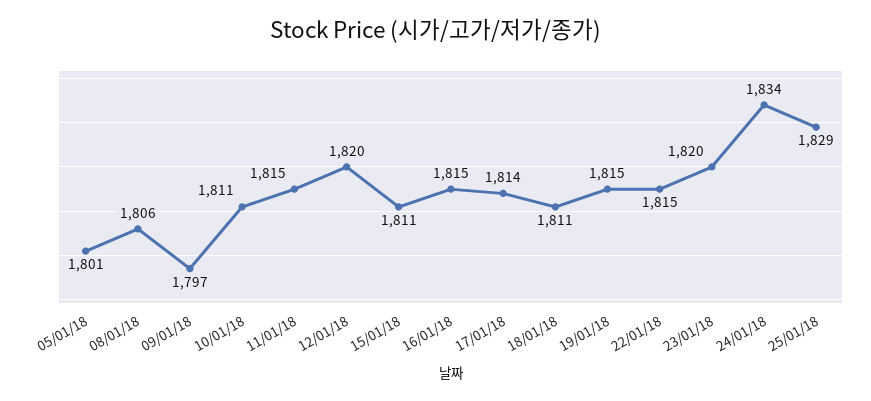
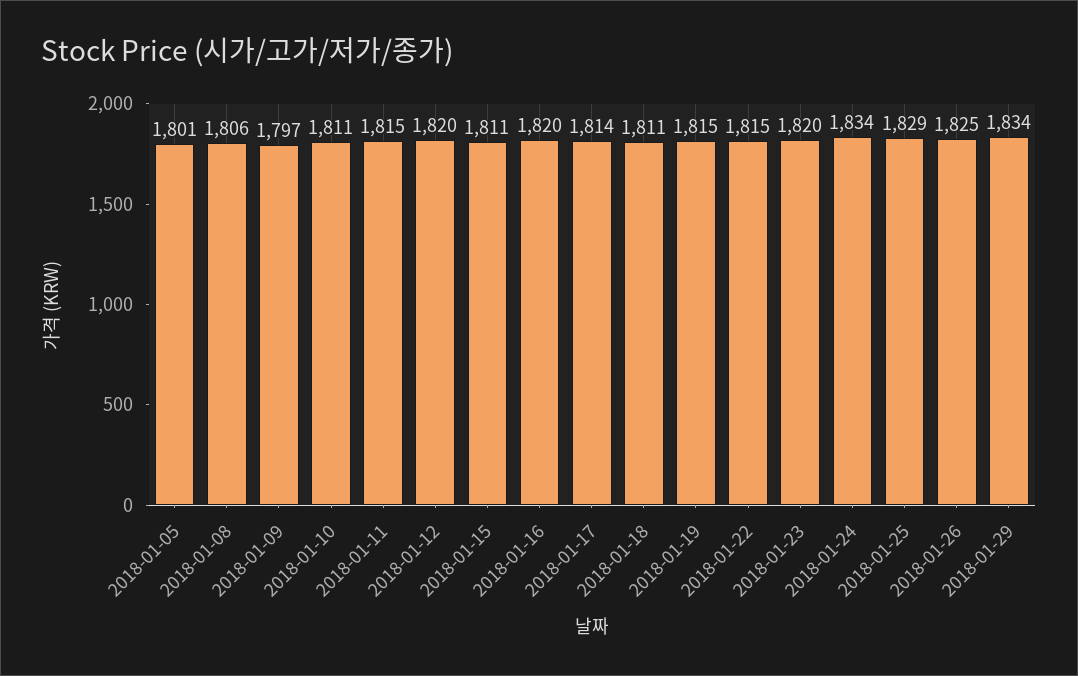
16/01/18: 1815 -> 1820
2018-01-26: none -> 1825
2018-01-29: none -> 1834

